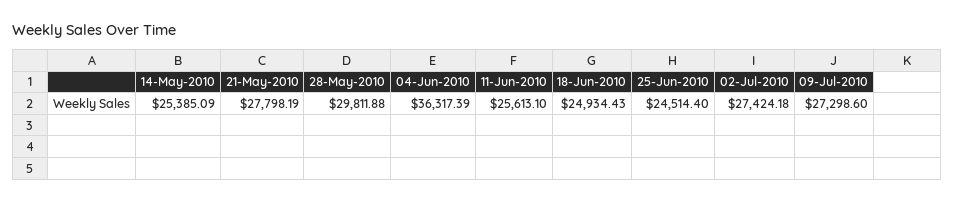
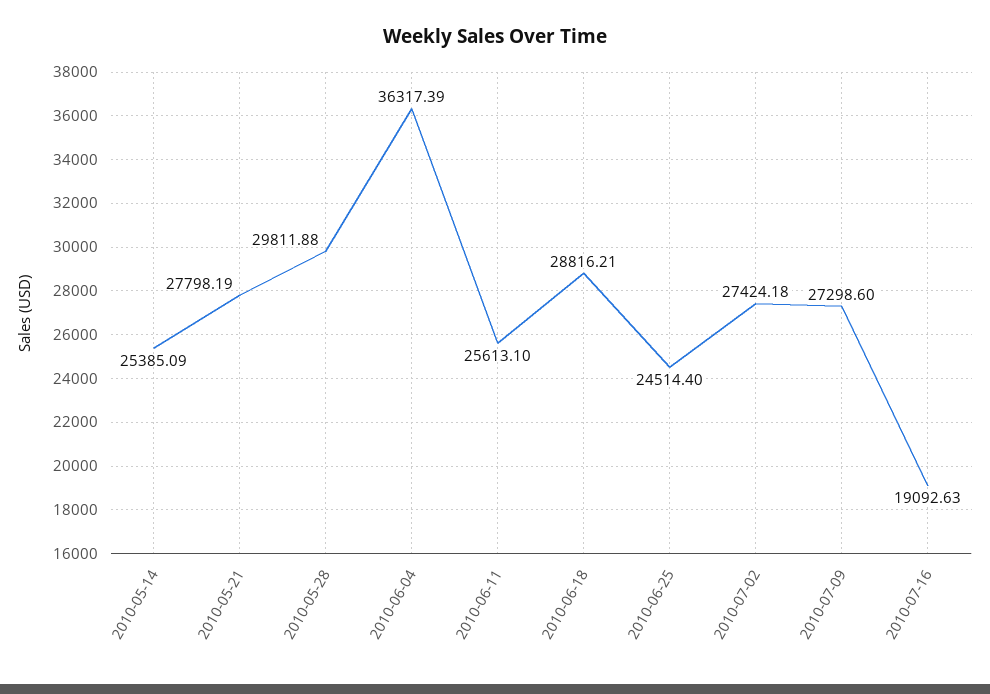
18-Jun-2010: 24934.43 -> 28816.21
2010-07-16: none -> 19092.63

